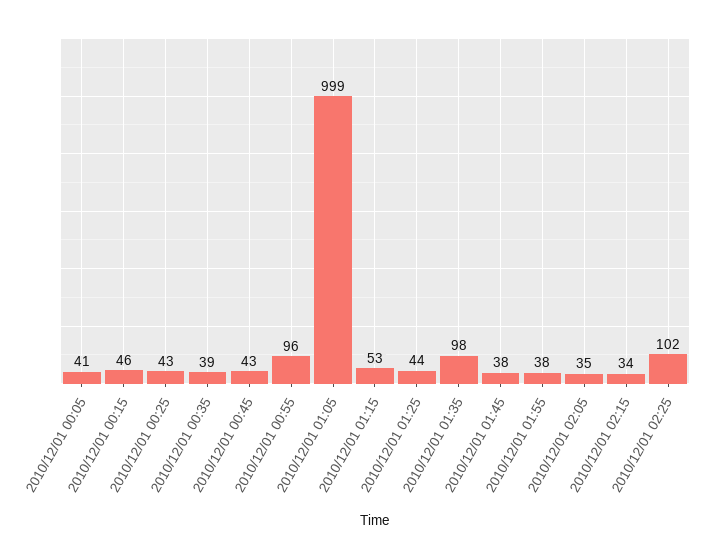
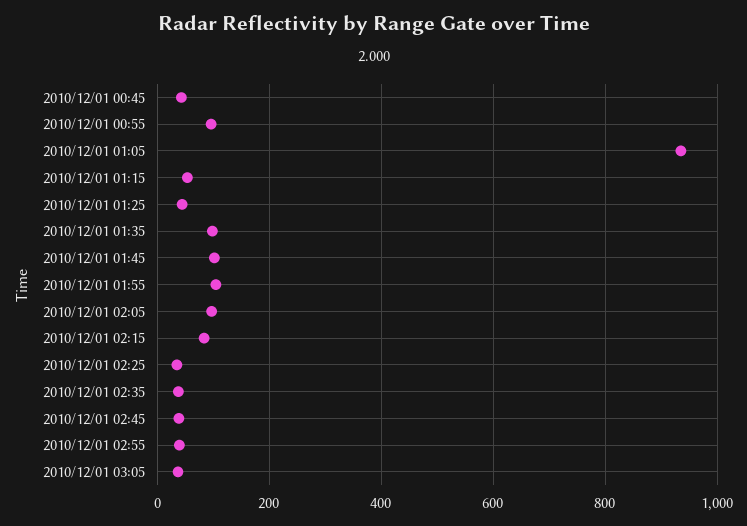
2010/12/01 00:05: 41 -> none
2010/12/01 00:15: 46 -> none
2010/12/01 00:25: 43 -> none
2010/12/01 00:35: 39 -> none
2010/12/01 01:05: 999 -> 940
2010/12/01 01:45: 38 -> 100
2010/12/01 01:55: 38 -> 100
2010/12/01 02:05: 35 -> 100
2010/12/01 02:15: 34 -> 80
2010/12/01 02:25: 102 -> 40
2010/12/01 02:35: none -> 40
2010/12/01 02:45: none -> 40
2010/12/01 02:55: none -> 40
2010/12/01 03:05: none -> 40

